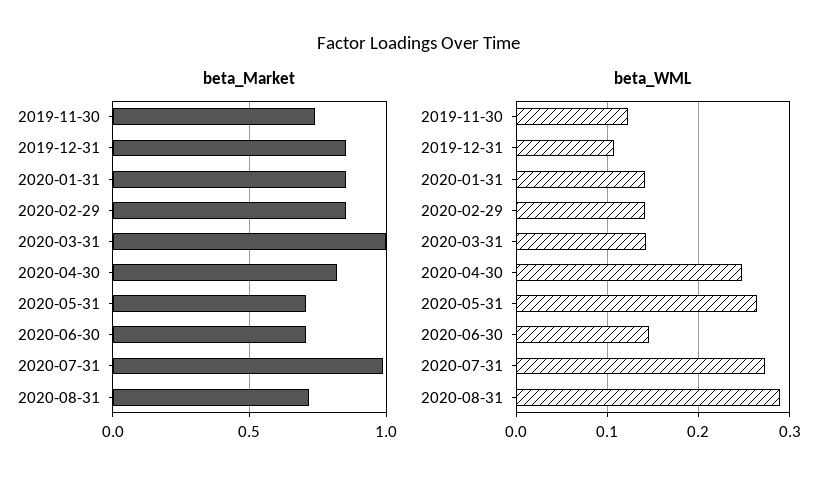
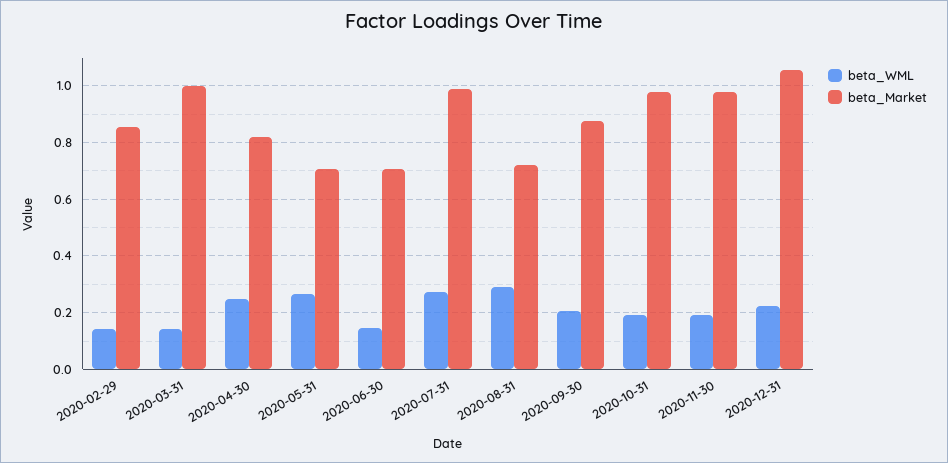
beta_Market, 2019-11-30: 0.75 -> none
beta_Market, 2019-12-31: 0.85 -> none
beta_Market, 2020-01-31: 0.85 -> none
beta_WML, 2019-11-30: 0.12 -> none
beta_WML, 2019-12-31: 0.11 -> none
beta_WML, 2020-01-31: 0.14 -> none
beta_WML, 2020-09-30: none -> 0.2
beta_Market, 2020-09-30: none -> 0.875
beta_WML, 2020-10-31: none -> 0.2
beta_Market, 2020-10-31: none -> 0.975
beta_WML, 2020-11-30: none -> 0.2
beta_Market, 2020-11-30: none -> 0.975
beta_WML, 2020-12-31: none -> 0.225
beta_Market, 2020-12-31: none -> 1.05

